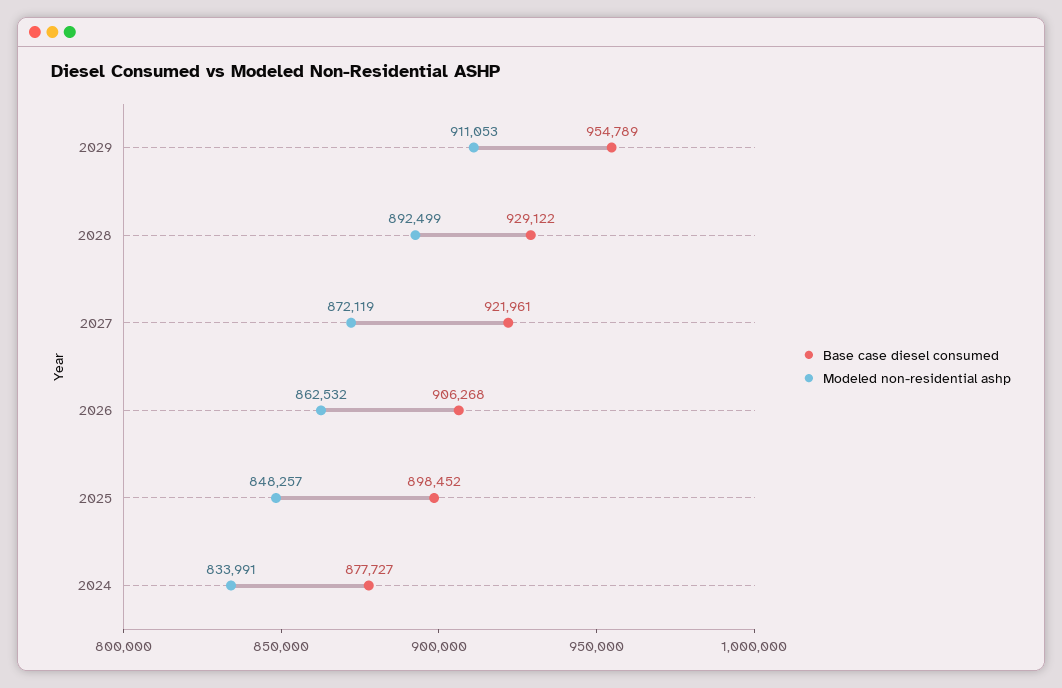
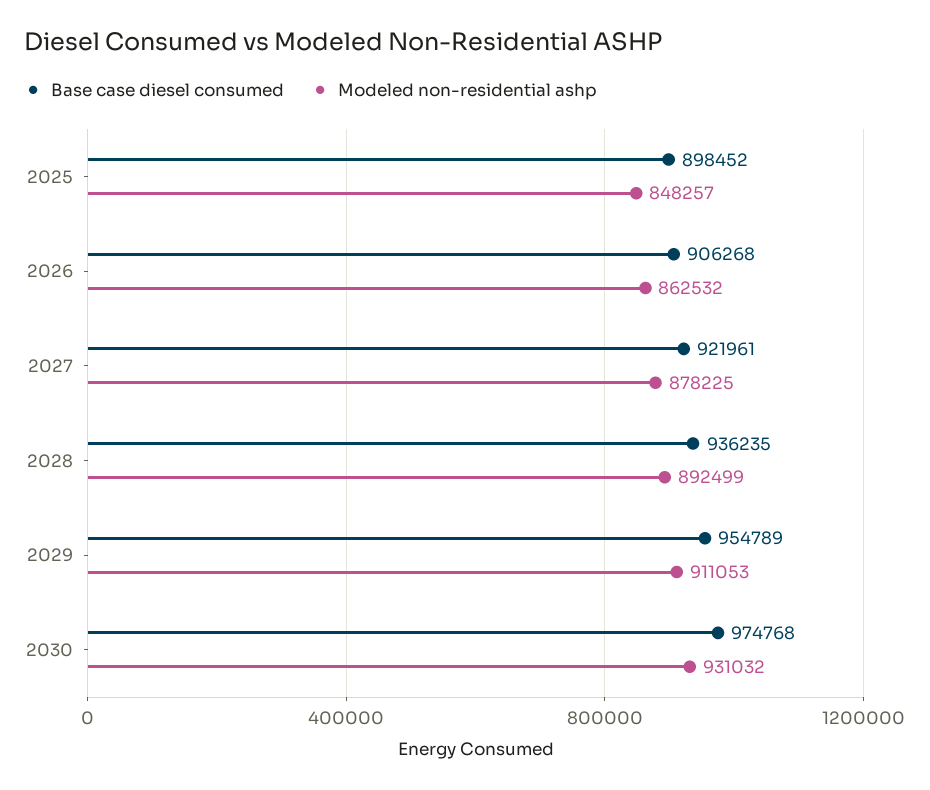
Base case diesel consumed, 2028: 929122 -> 936235
Modeled non-residential ashp, 2027: 872119 -> 878225
Base case diesel consumed, 2024: 877727 -> none
Modeled non-residential ashp, 2024: 833991 -> none
Base case diesel consumed, 2030: none -> 974768
Modeled non-residential ashp, 2030: none -> 931032

